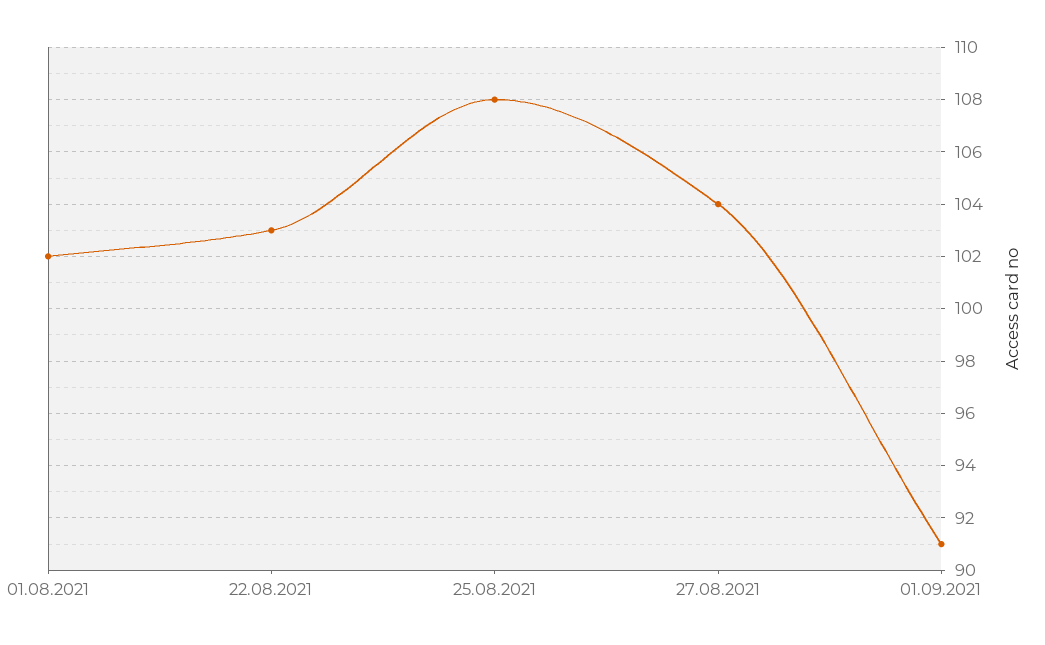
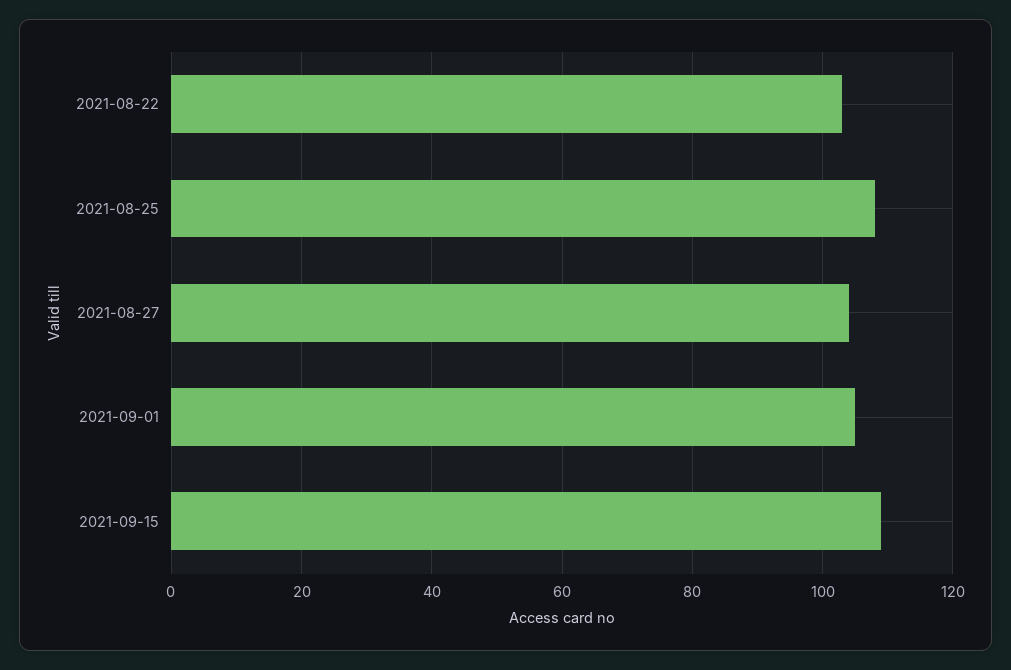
01.08.2021: 102 -> none
01.09.2021: 91 -> 105
2021-09-15: none -> 110

